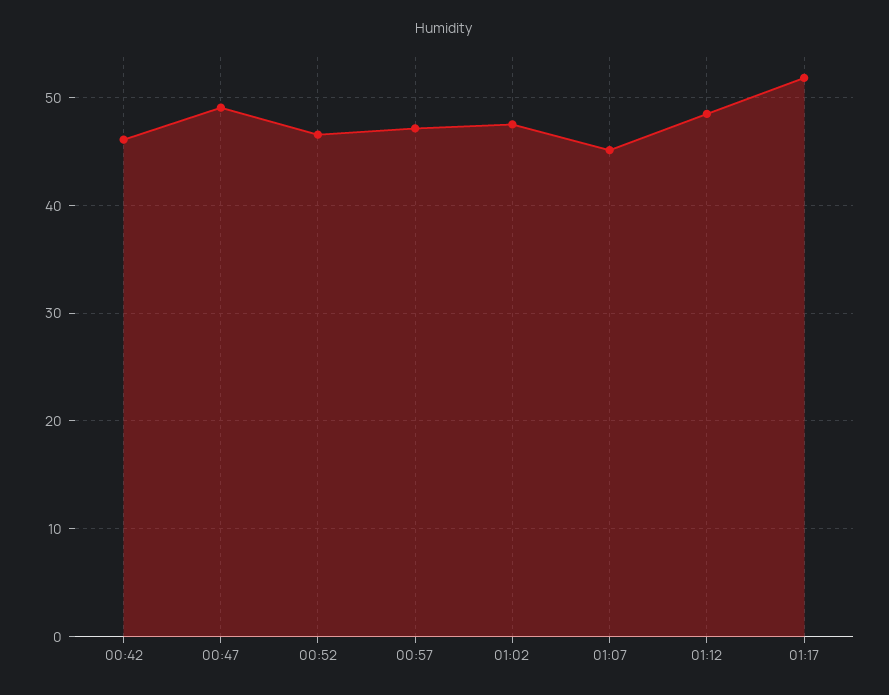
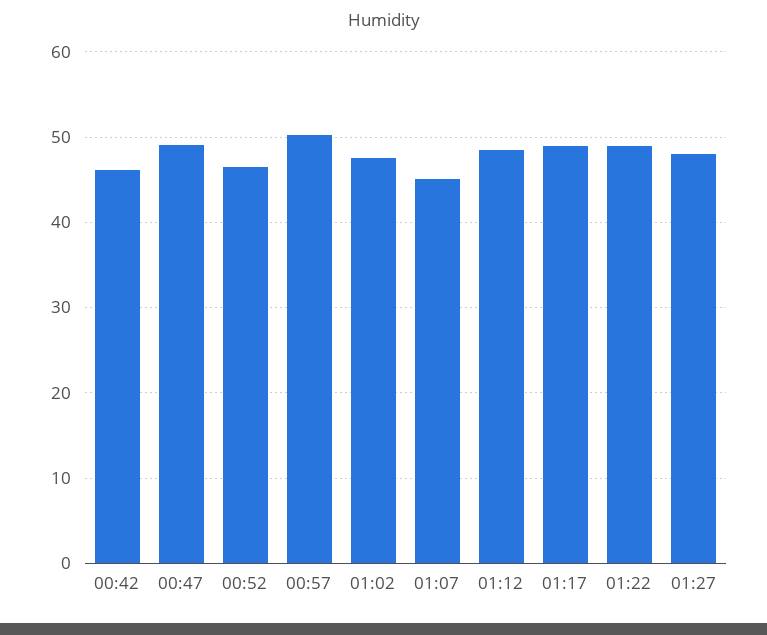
00:57: 47 -> 50
01:17: 52 -> 49
01:22: none -> 49
01:27: none -> 48

